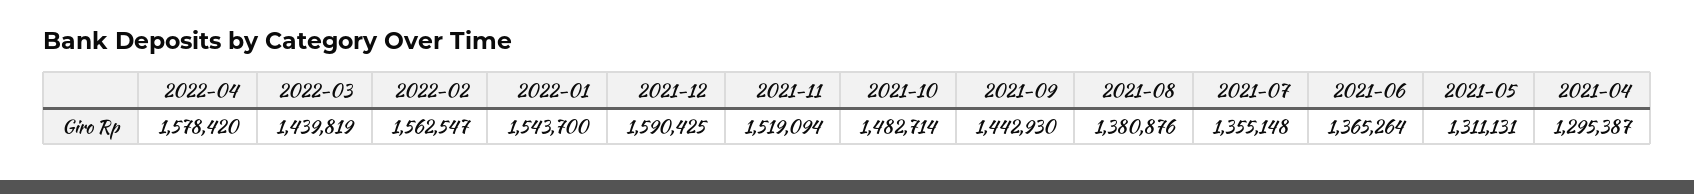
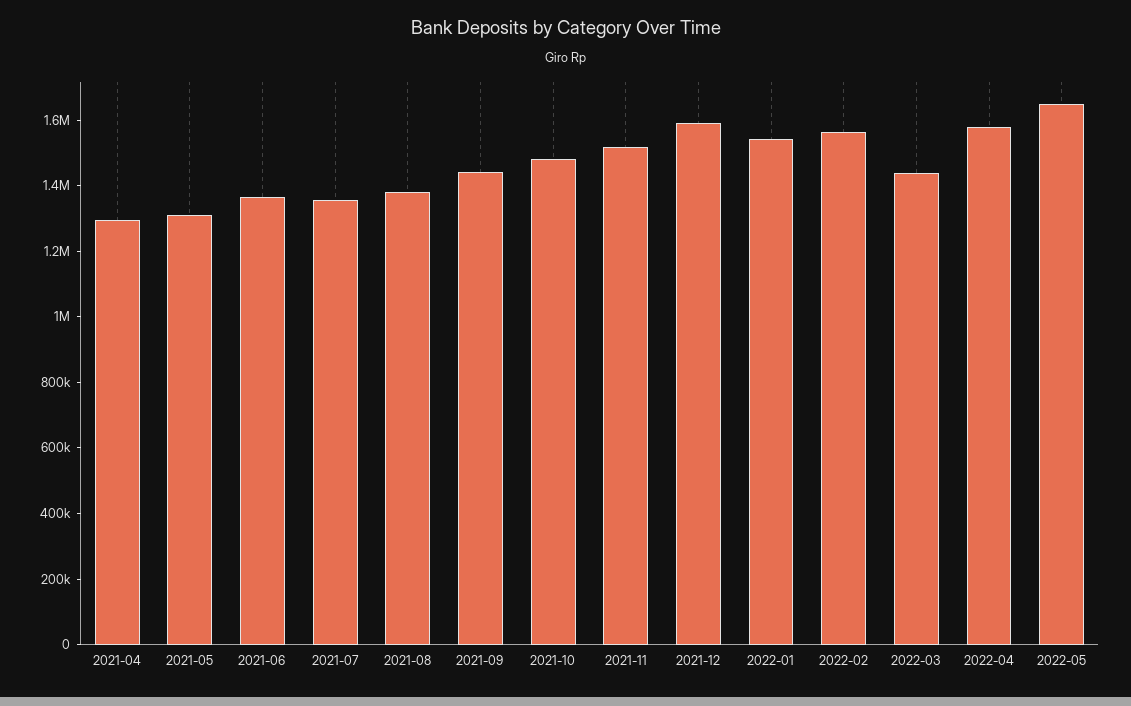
2022-05: none -> 1650000

